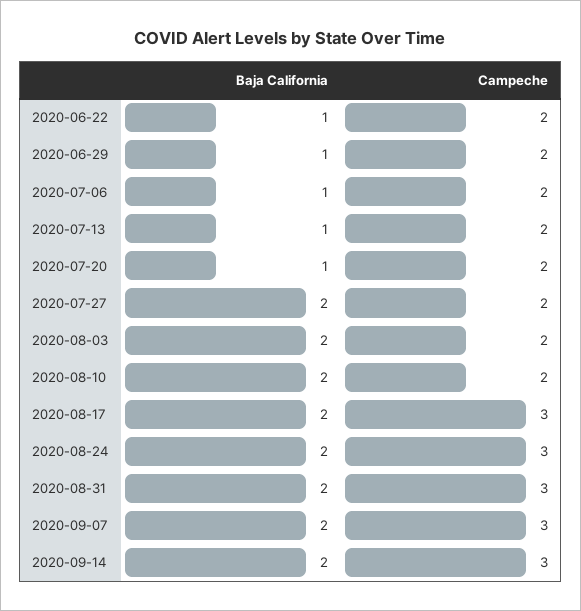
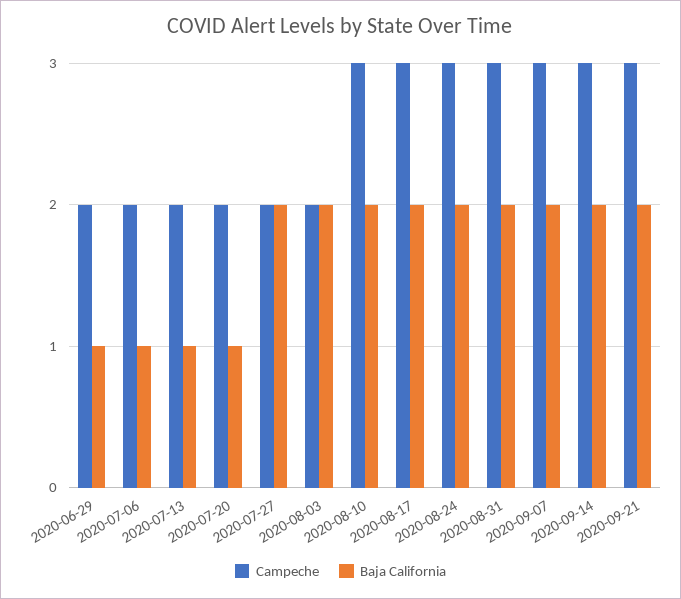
Baja California, 2020-06-22: 1 -> none
Campeche, 2020-06-22: 2 -> none
Campeche, 2020-08-10: 2 -> 3
Campeche, 2020-09-21: none -> 3
Baja California, 2020-09-21: none -> 2

